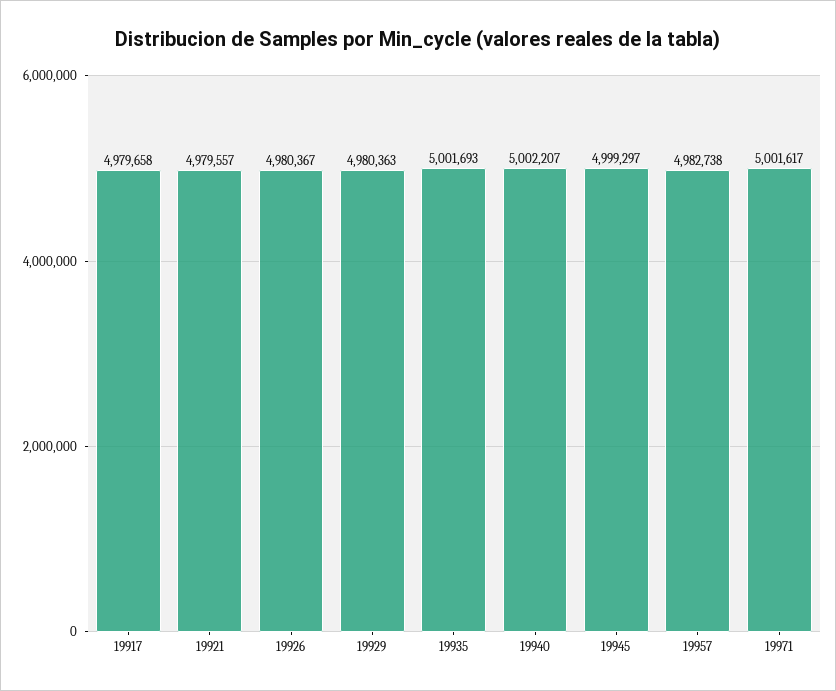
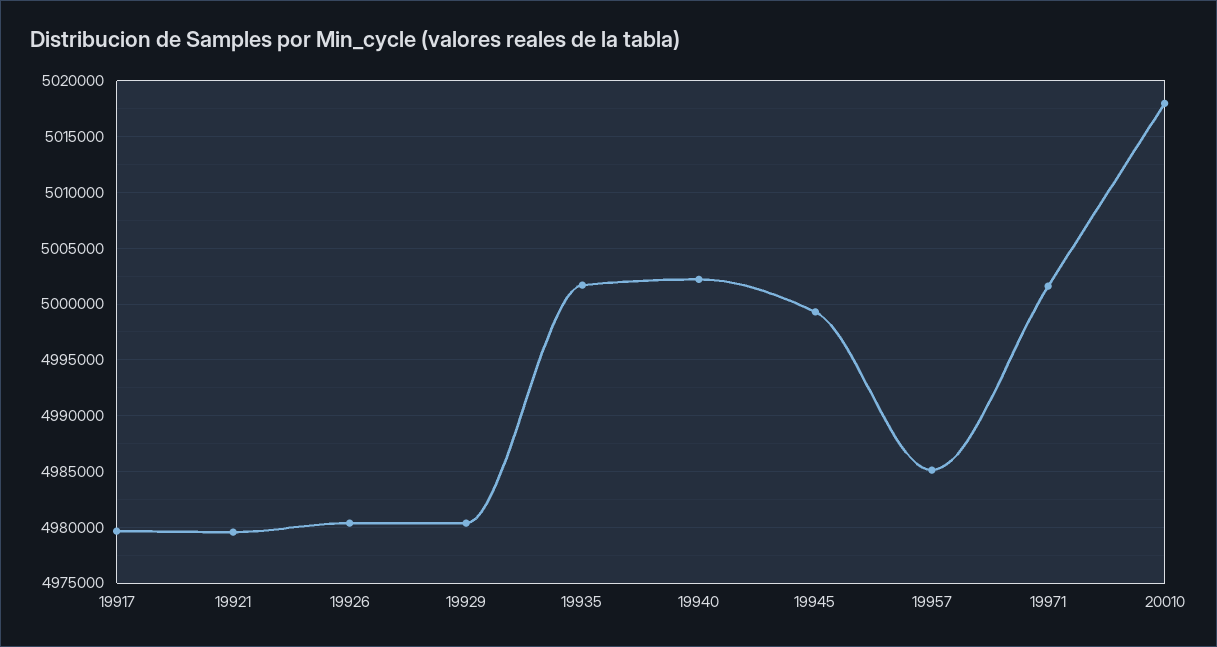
19957: 4982738 -> 4985000
20010: none -> 5018000

